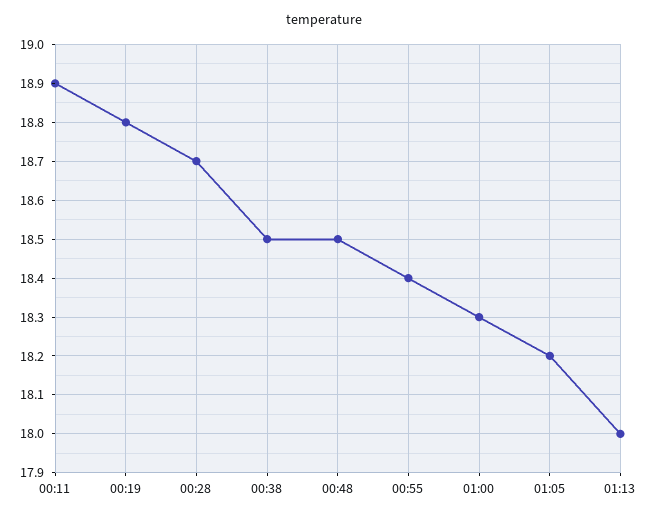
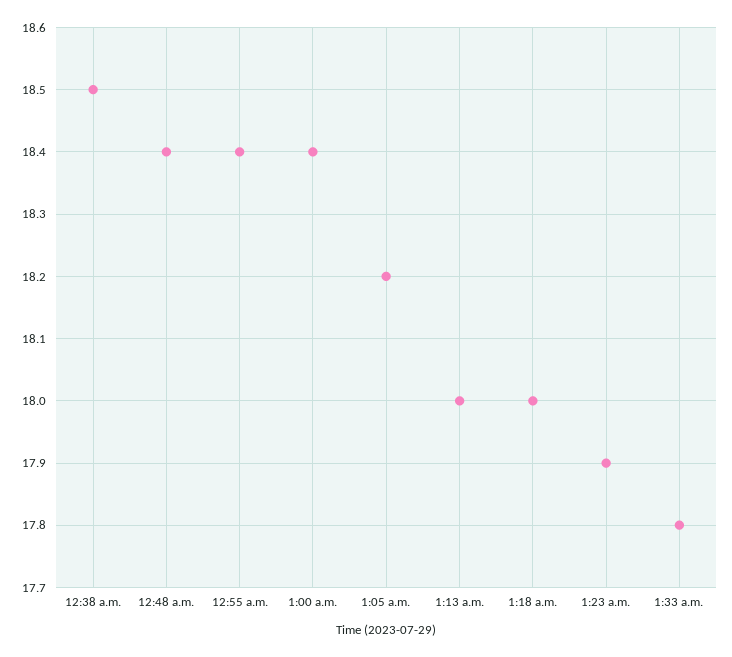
00:11: 18.9 -> none
00:19: 18.8 -> none
00:28: 18.7 -> none
00:48: 18.5 -> 18.4
01:00: 18.3 -> 18.4
1:18 a.m.: none -> 18
1:23 a.m.: none -> 17.9
1:33 a.m.: none -> 17.8

